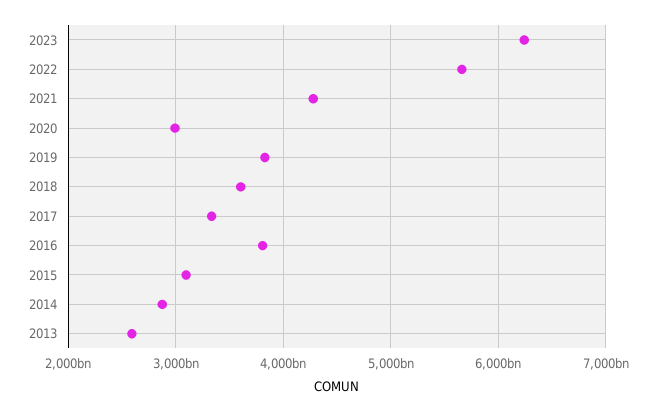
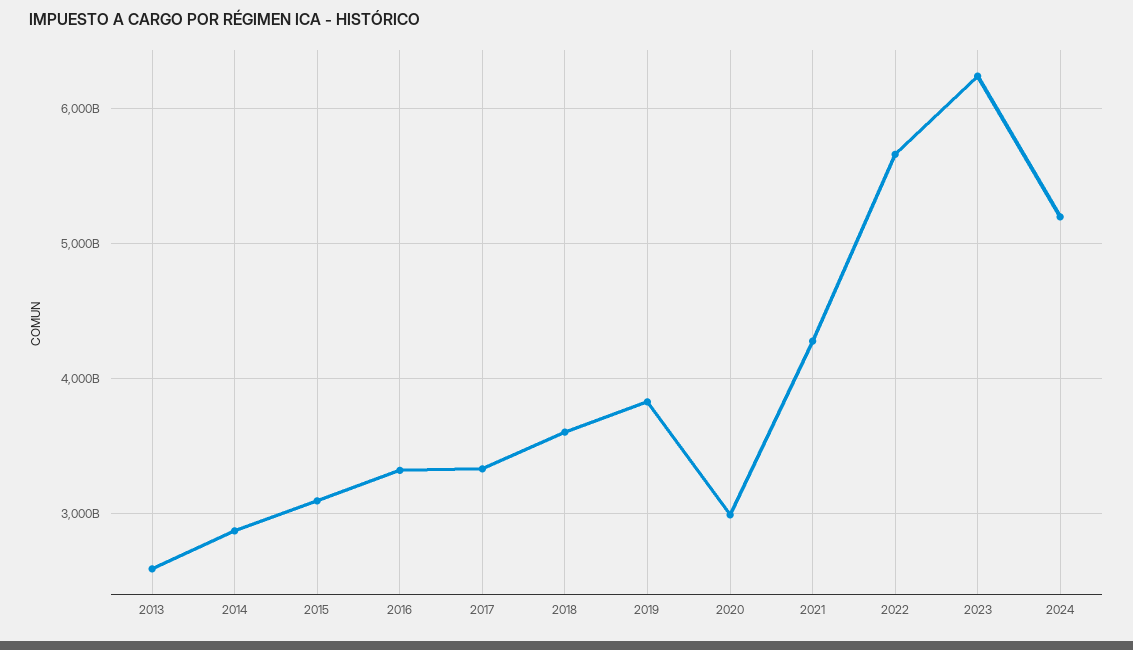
2016: 3800000000000 -> 3300000000000
2024: none -> 5200000000000

